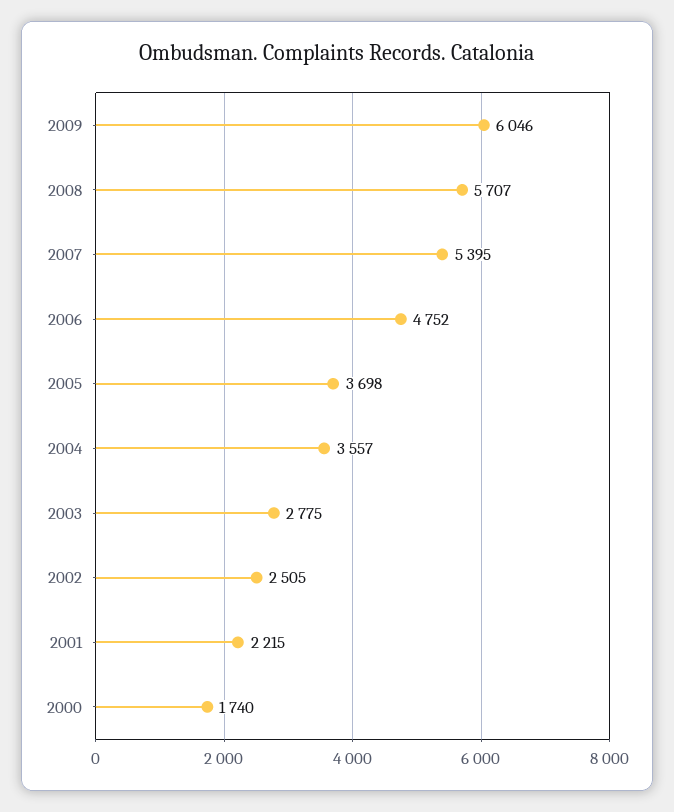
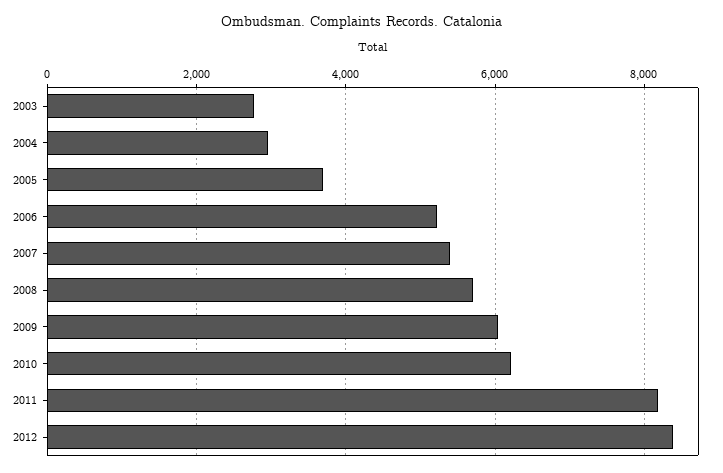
2006: 4752 -> 5200
2004: 3557 -> 3000
2002: 2505 -> none
2001: 2215 -> none
2000: 1740 -> none
2010: none -> 6200
2011: none -> 8200
2012: none -> 8400

